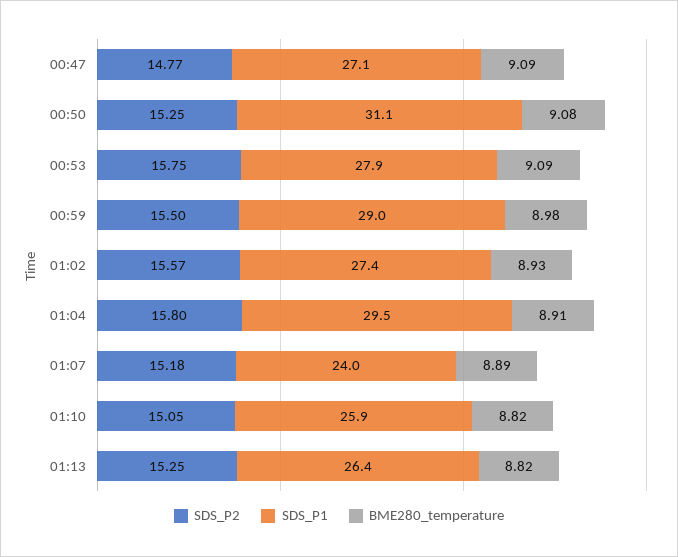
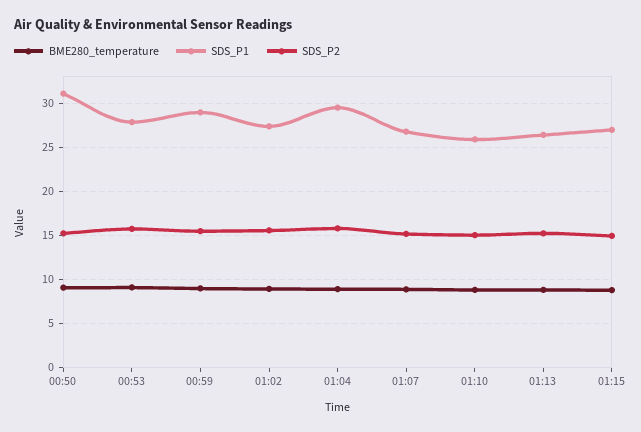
SDS_P2, 00:47: 14.77 -> none
SDS_P1, 00:47: 27.1 -> none
BME280_temperature, 00:47: 9.09 -> none
SDS_P1, 01:07: 24 -> 27
BME280_temperature, 01:15: none -> 9
SDS_P1, 01:15: none -> 27
SDS_P2, 01:15: none -> 15

